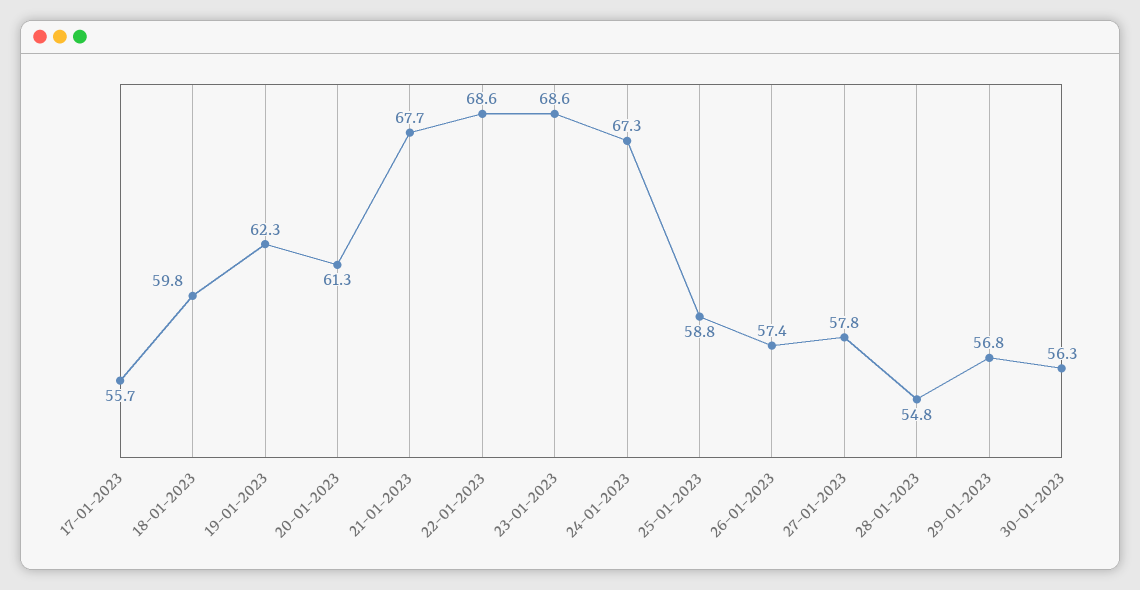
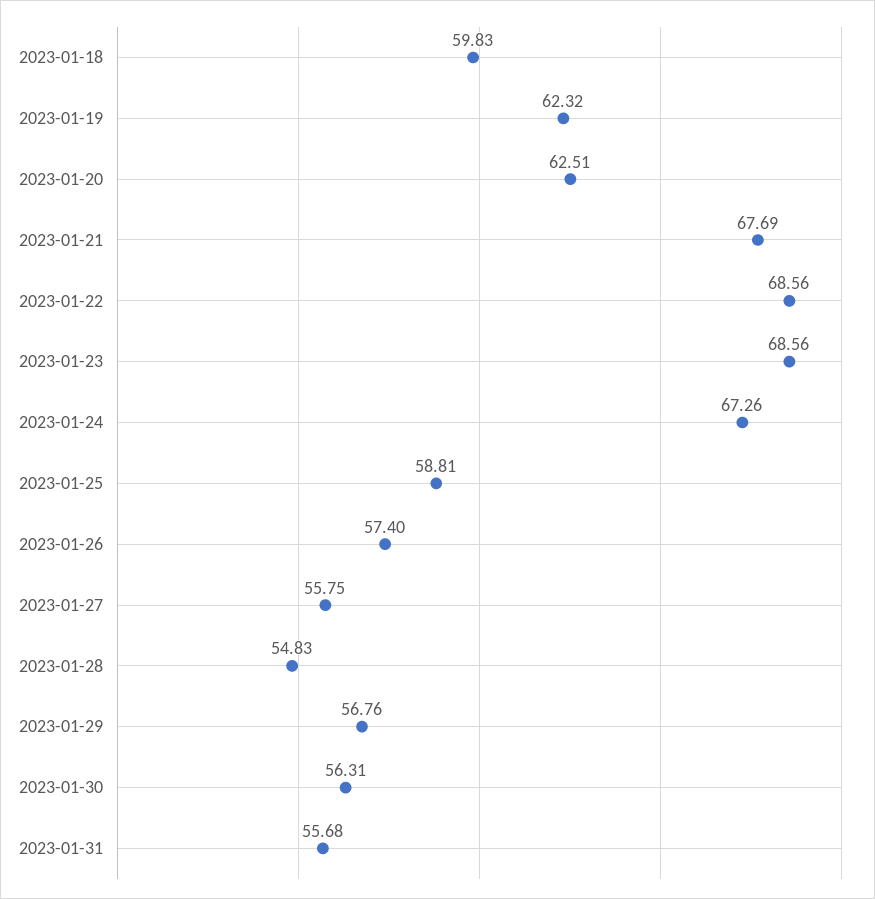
17-01-2023: 55.7 -> none
20-01-2023: 61.3 -> 62.51
27-01-2023: 57.8 -> 55.75
2023-01-31: none -> 55.68

